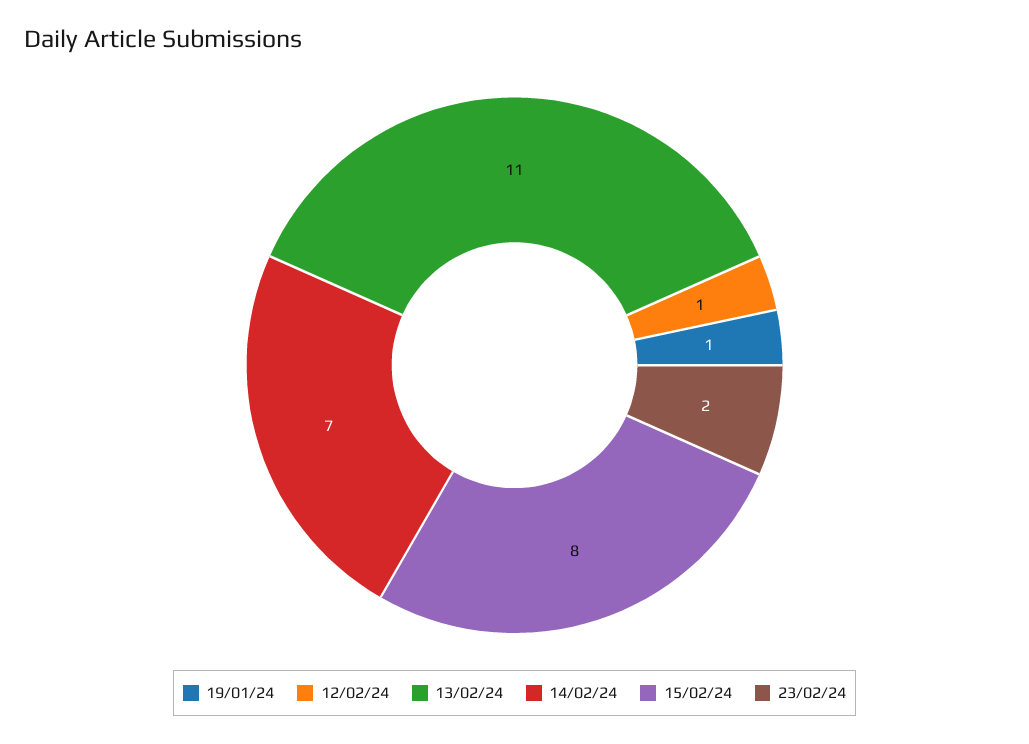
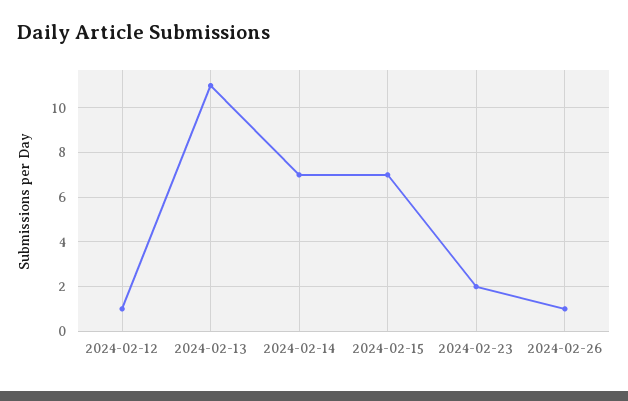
19/01/24: 1 -> none
15/02/24: 8 -> 7
2024-02-26: none -> 1

